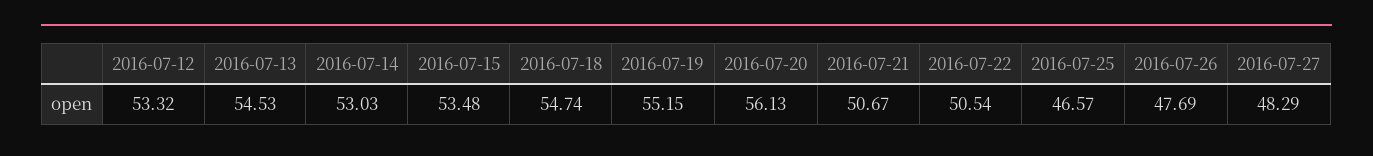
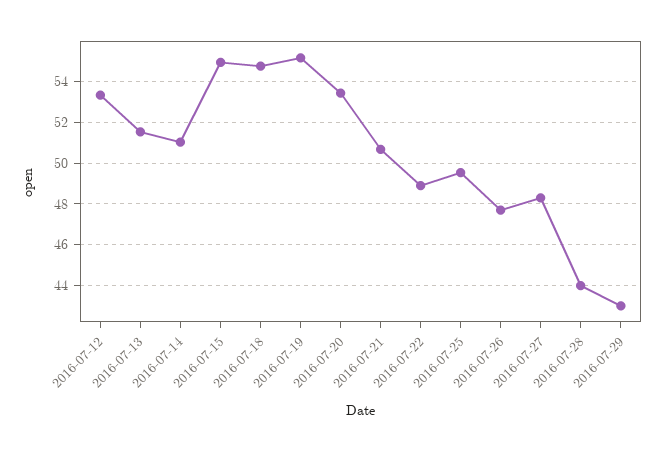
2016-07-13: 54.53 -> 51.5
2016-07-14: 53.03 -> 51
2016-07-15: 53.48 -> 55
2016-07-20: 56.13 -> 53.5
2016-07-22: 50.54 -> 49
2016-07-25: 46.57 -> 49.5
2016-07-28: none -> 44
2016-07-29: none -> 43

